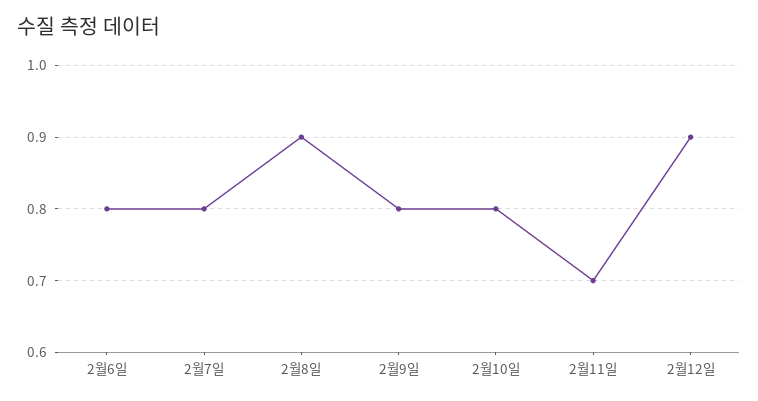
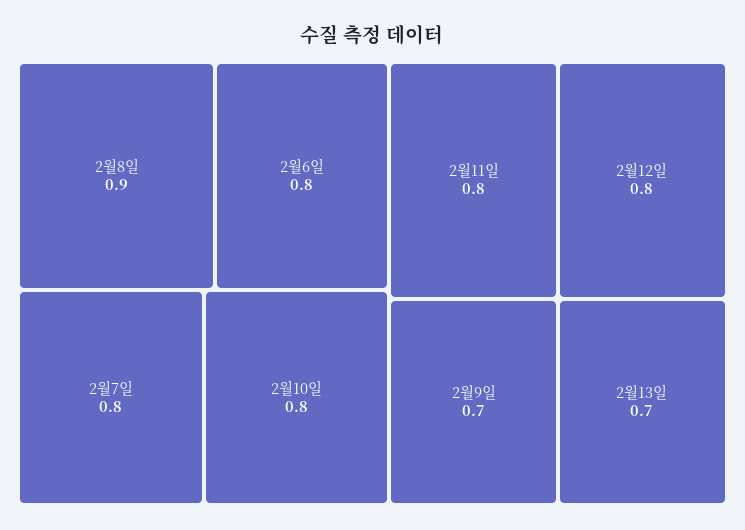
2월9일: 0.8 -> 0.7
2월11일: 0.7 -> 0.8
2월12일: 0.9 -> 0.8
2월13일: none -> 0.7

